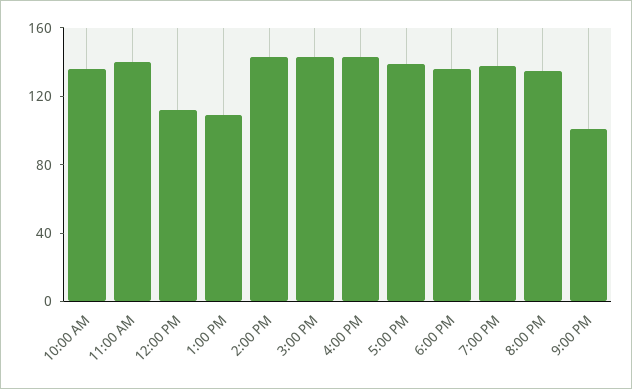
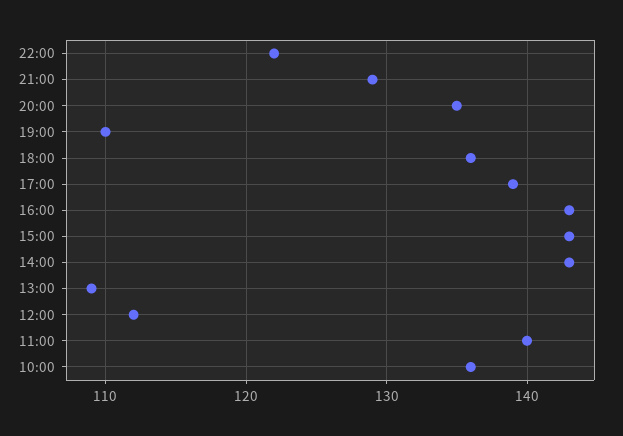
7:00 PM: 140 -> 110
9:00 PM: 100 -> 129
22:00: none -> 122

